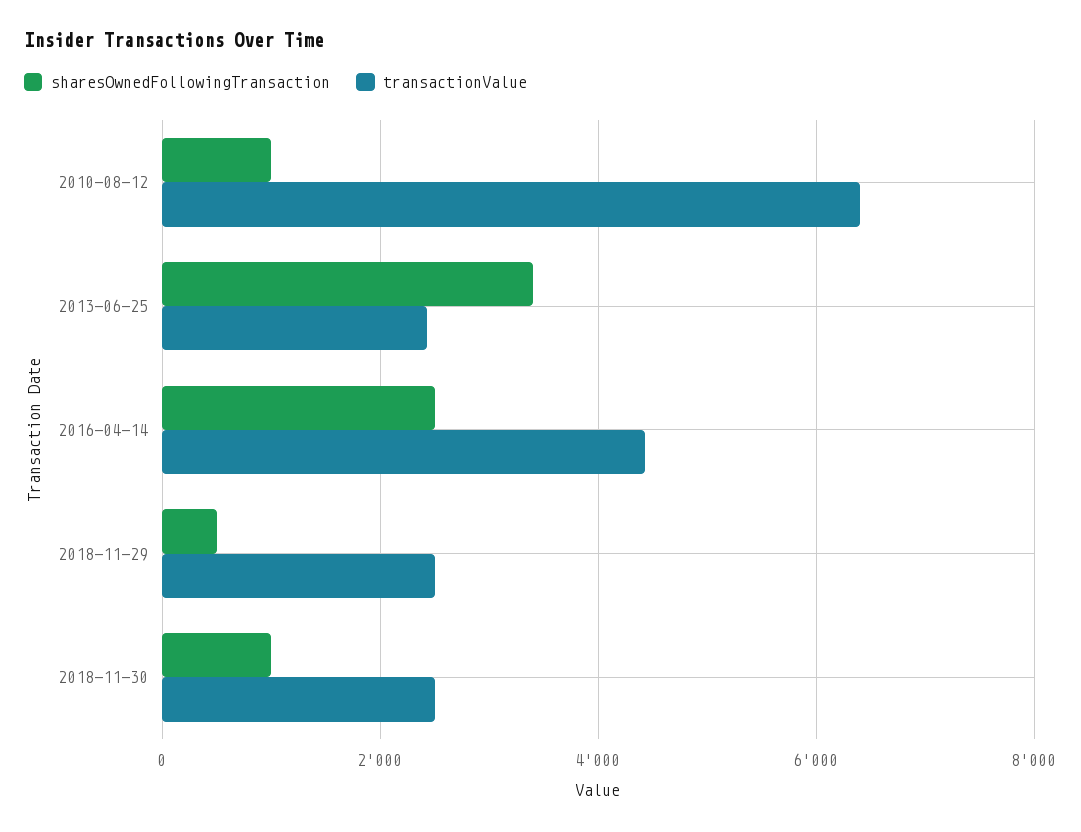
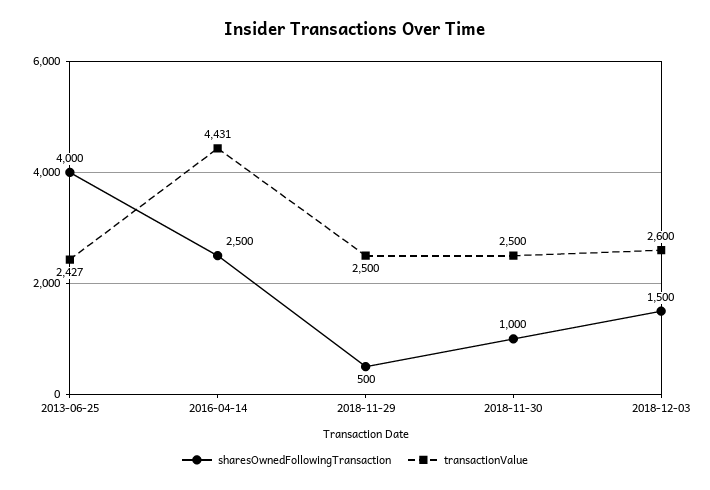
sharesOwnedFollowingTransaction, 2010-08-12: 1000 -> none
transactionValue, 2010-08-12: 6400 -> none
sharesOwnedFollowingTransaction, 2013-06-25: 3400 -> 4000
sharesOwnedFollowingTransaction, 2018-12-03: none -> 1500
transactionValue, 2018-12-03: none -> 2600

